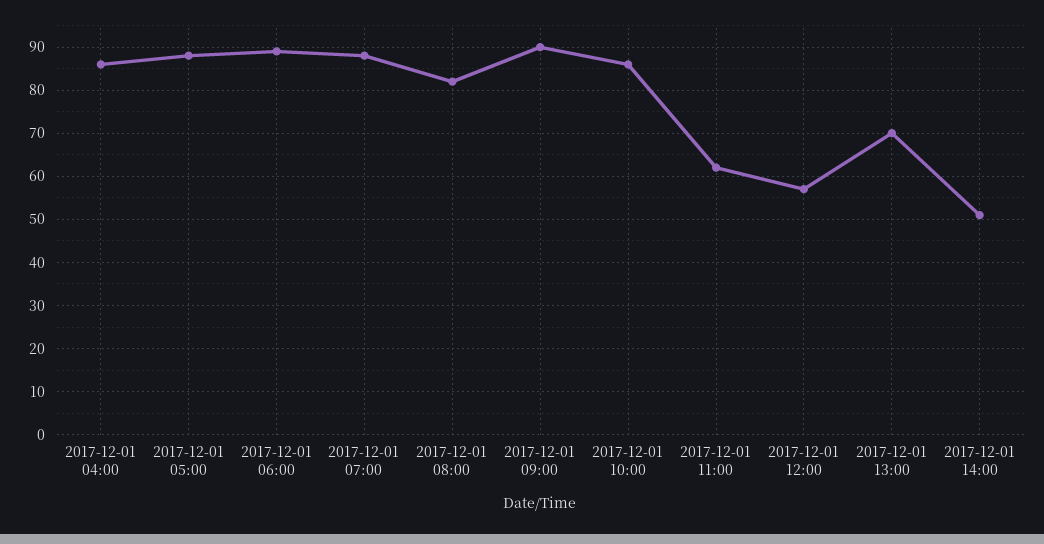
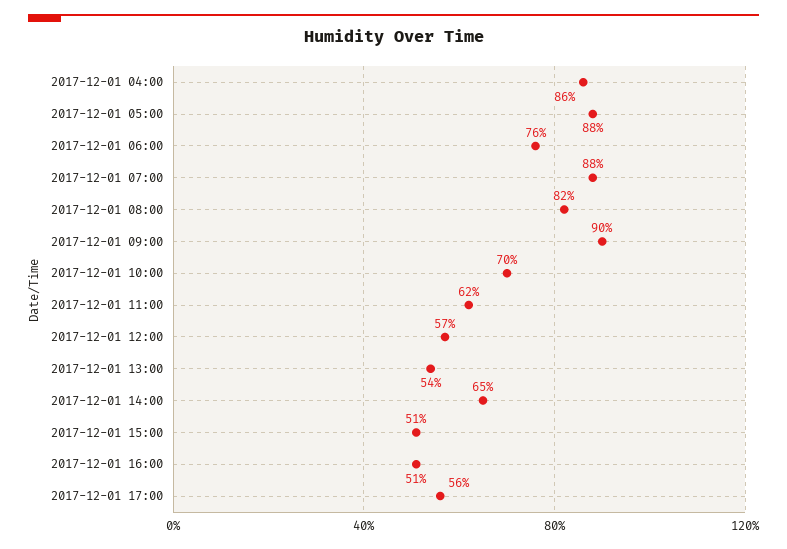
2017-12-01 06:00: 90 -> 76
2017-12-01 10:00: 85 -> 70
2017-12-01 13:00: 70 -> 54
2017-12-01 14:00: 50 -> 65
2017-12-01 15:00: none -> 51
2017-12-01 16:00: none -> 51
2017-12-01 17:00: none -> 56

